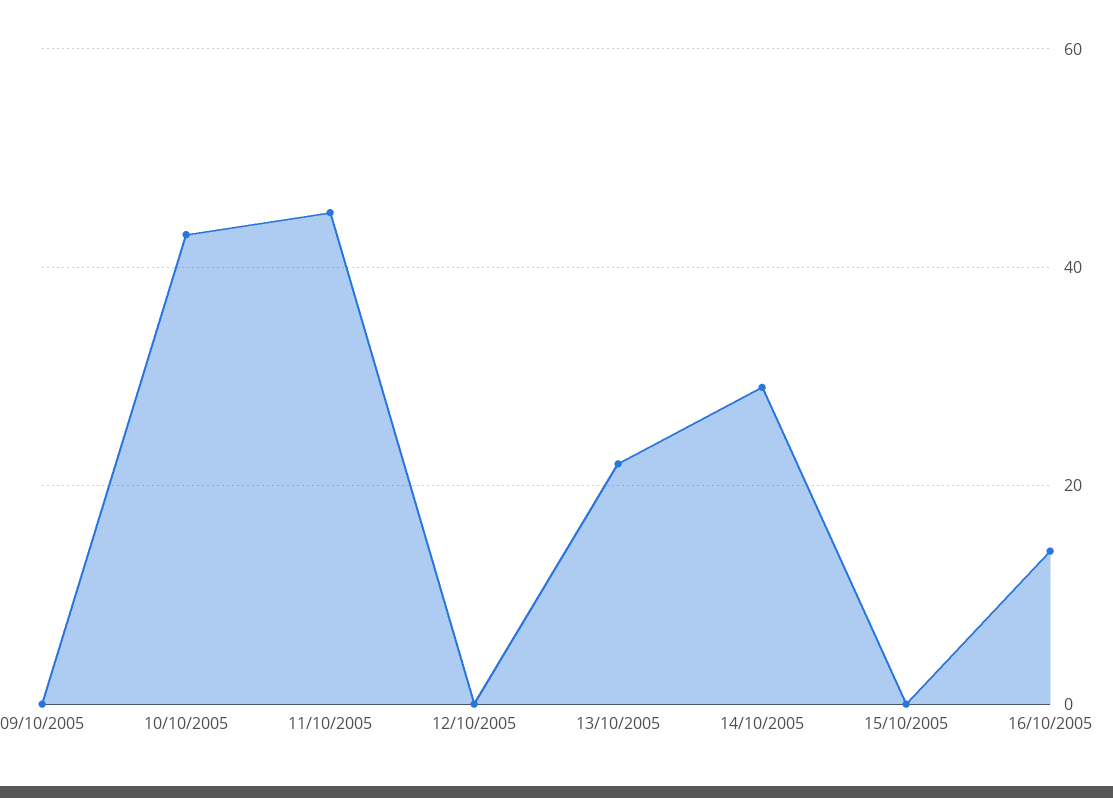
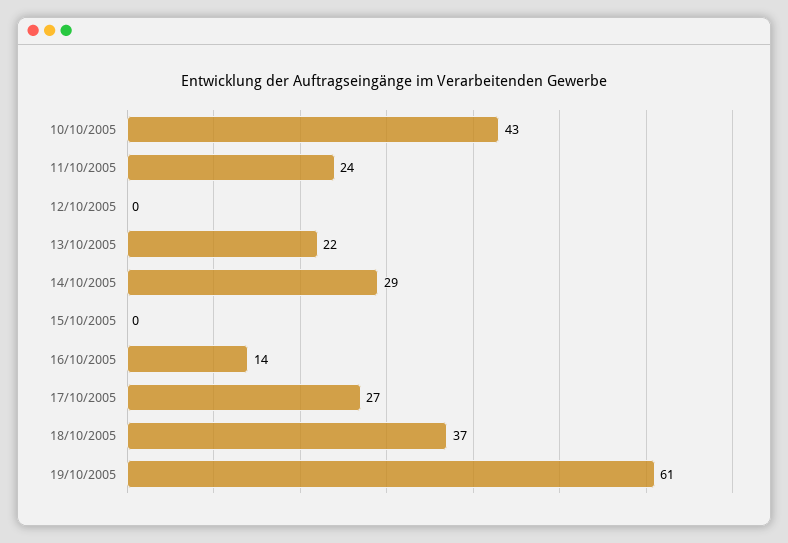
09/10/2005: 0 -> none
11/10/2005: 45 -> 24
17/10/2005: none -> 27
18/10/2005: none -> 37
19/10/2005: none -> 61

